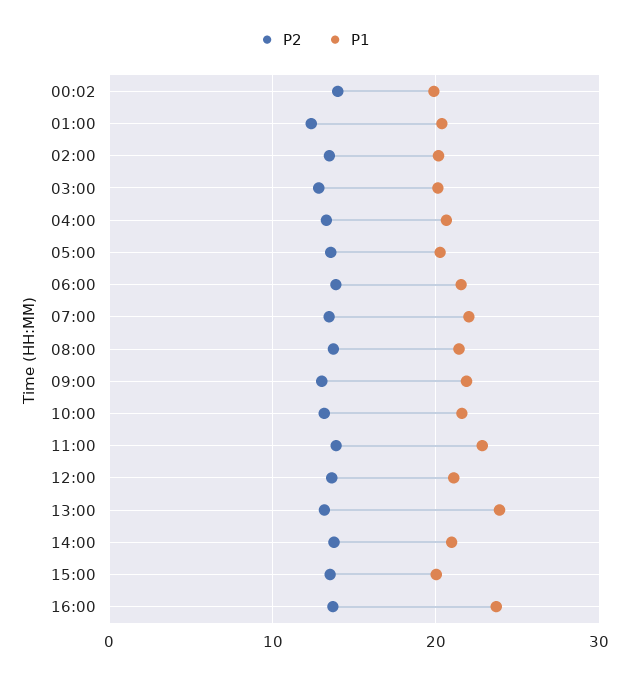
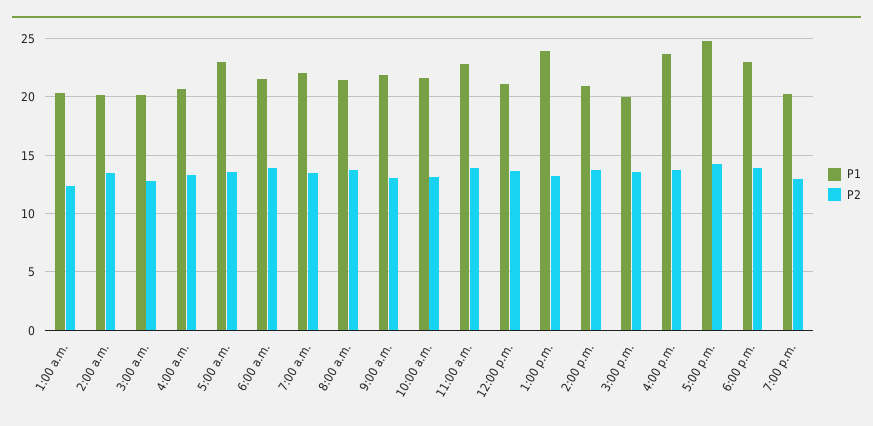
P2, 00:02: 14 -> none
P1, 00:02: 20 -> none
P1, 05:00: 20 -> 23
P1, 5:00 p.m.: none -> 25
P2, 5:00 p.m.: none -> 14
P1, 6:00 p.m.: none -> 23
P2, 6:00 p.m.: none -> 14
P1, 7:00 p.m.: none -> 20
P2, 7:00 p.m.: none -> 13

